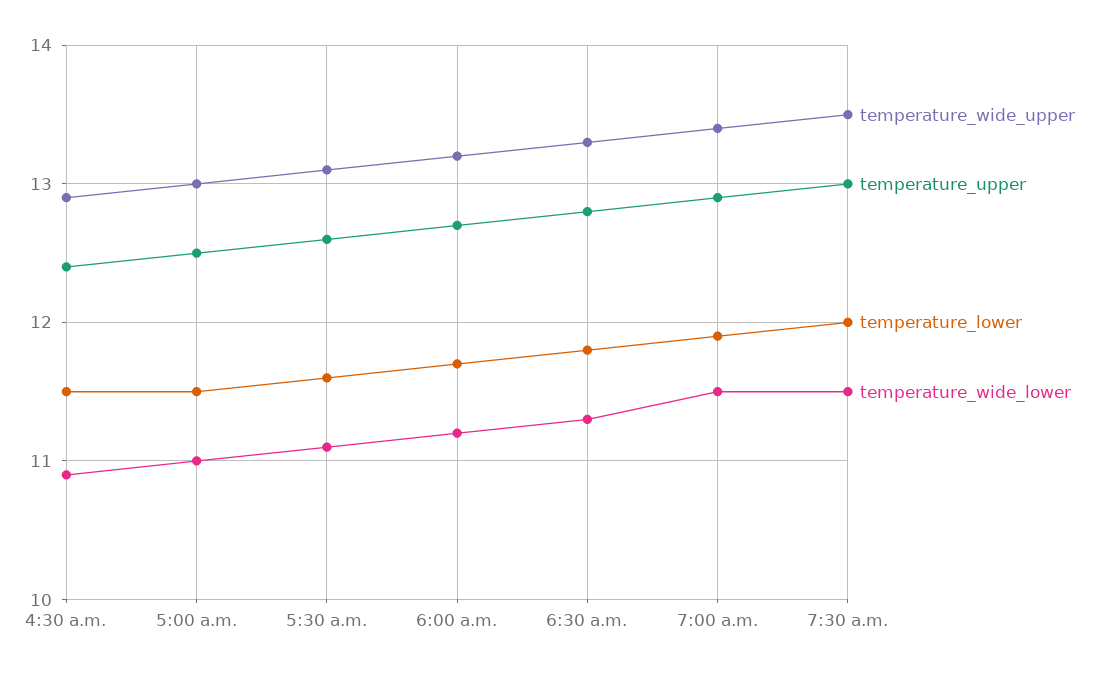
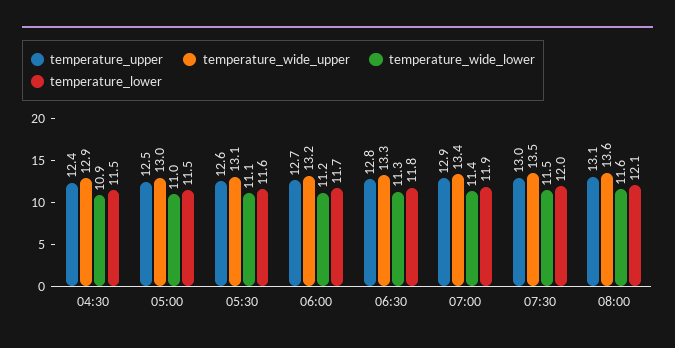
temperature_wide_lower, 7:00 a.m.: 11.5 -> 11.4
temperature_upper, 08:00: none -> 13.1
temperature_wide_upper, 08:00: none -> 13.6
temperature_wide_lower, 08:00: none -> 11.6
temperature_lower, 08:00: none -> 12.1

